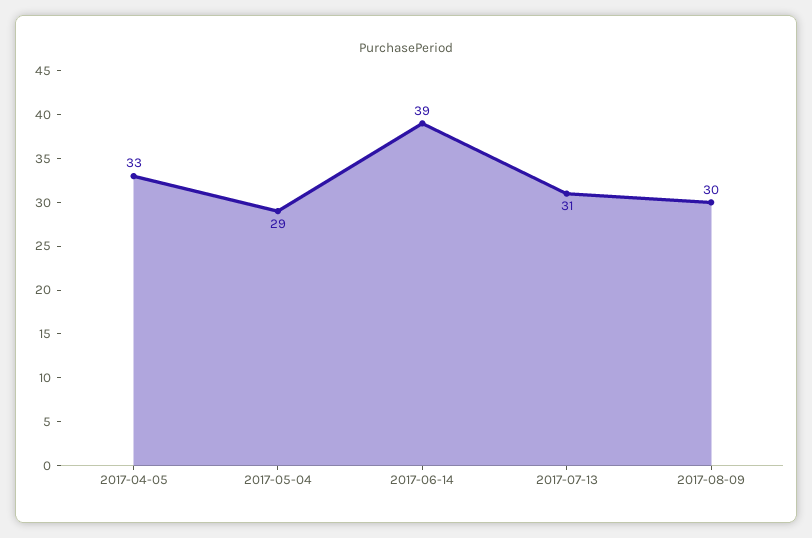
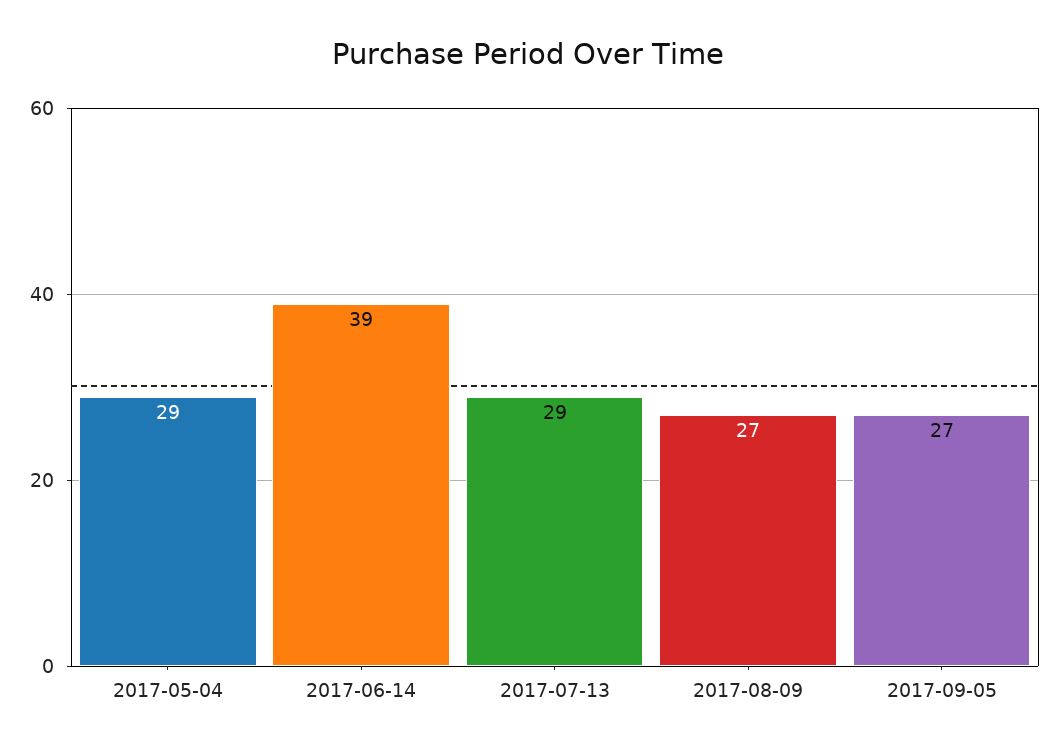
2017-04-05: 33 -> none
2017-07-13: 31 -> 29
2017-08-09: 30 -> 27
2017-09-05: none -> 27

